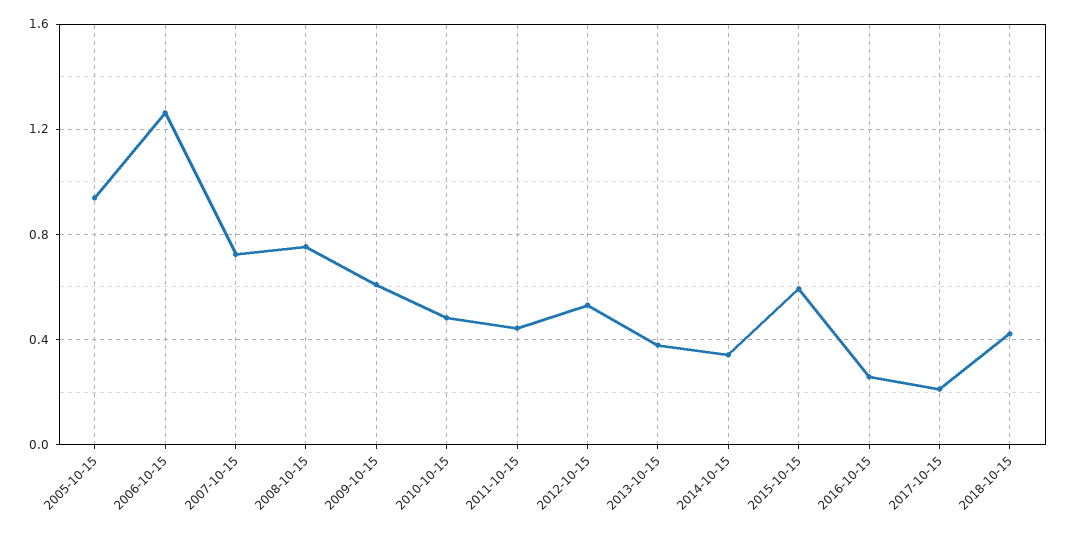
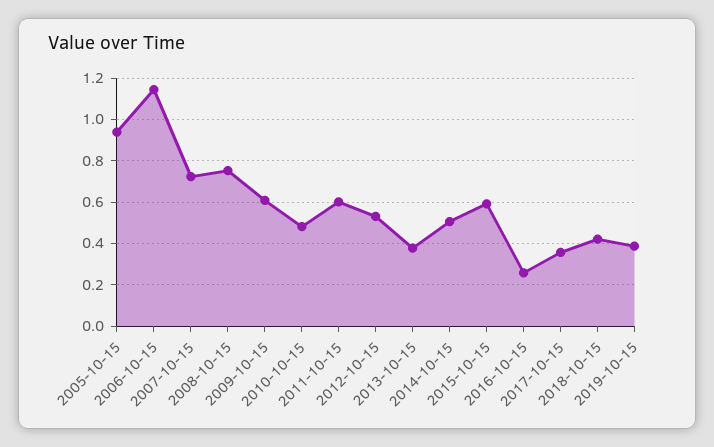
2006-10-15: 1.25 -> 1.15
2011-10-15: 0.45 -> 0.6
2014-10-15: 0.35 -> 0.5
2017-10-15: 0.2 -> 0.35
2019-10-15: none -> 0.4

